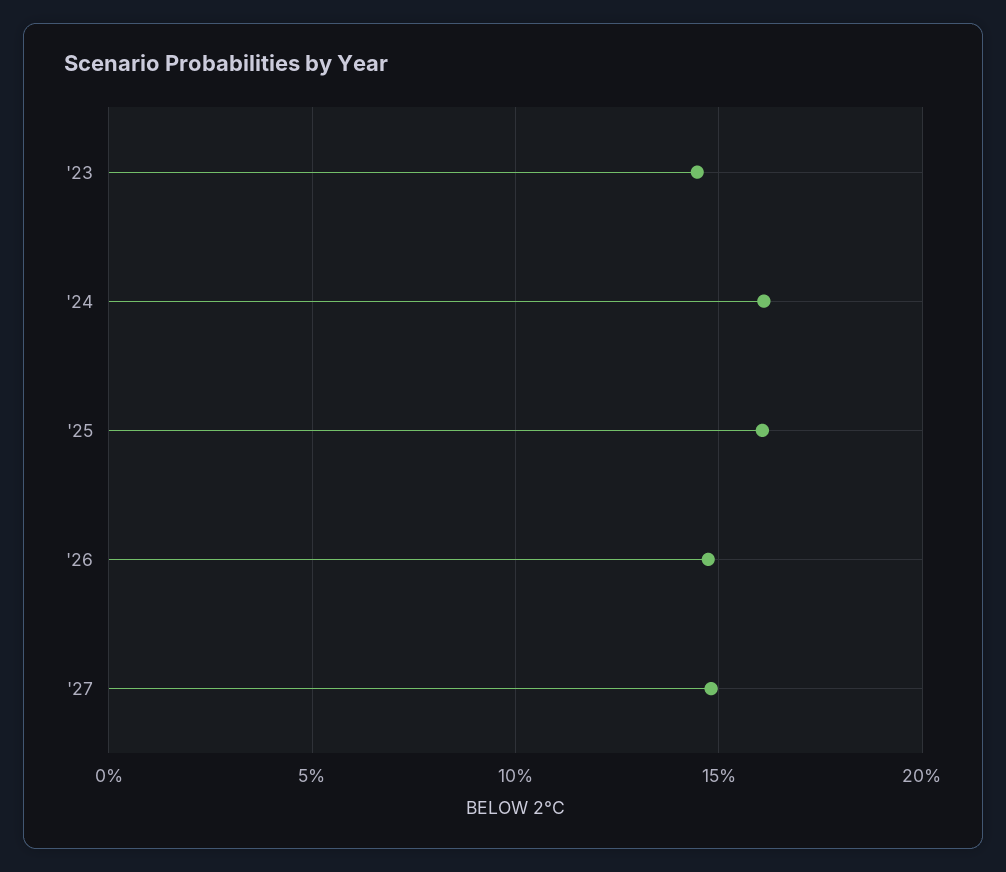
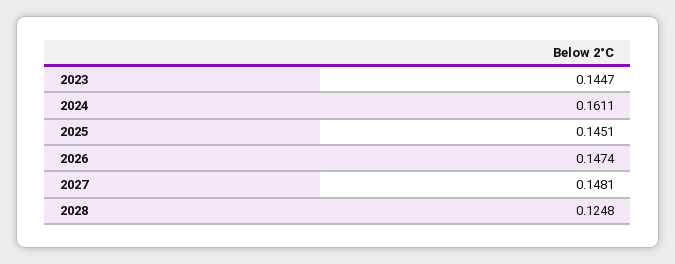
'25: 0.16 -> 0.1451
2028: none -> 0.1248

